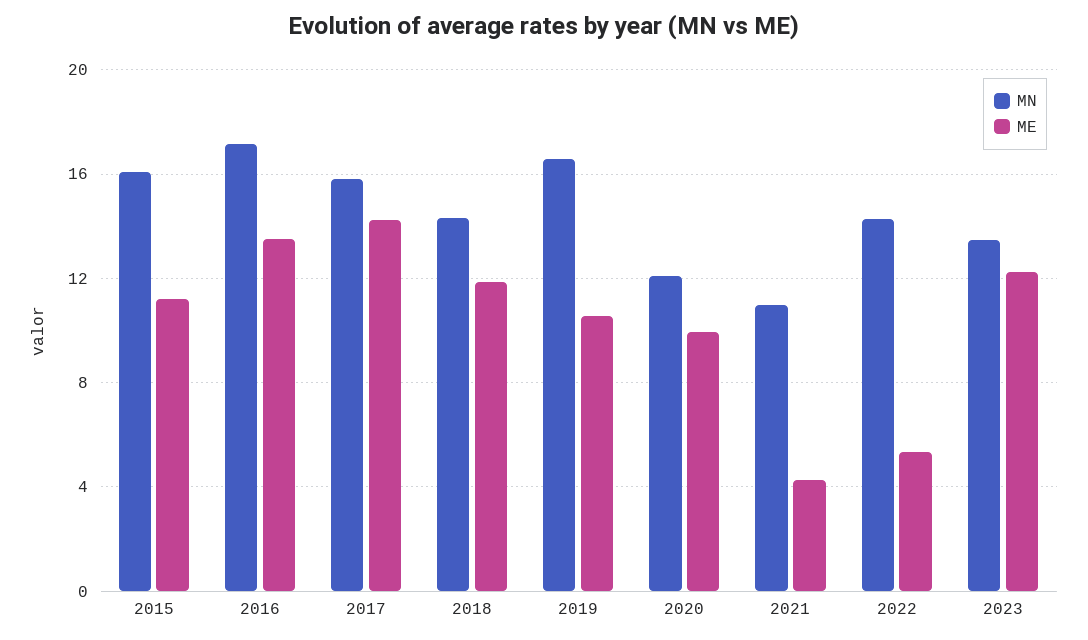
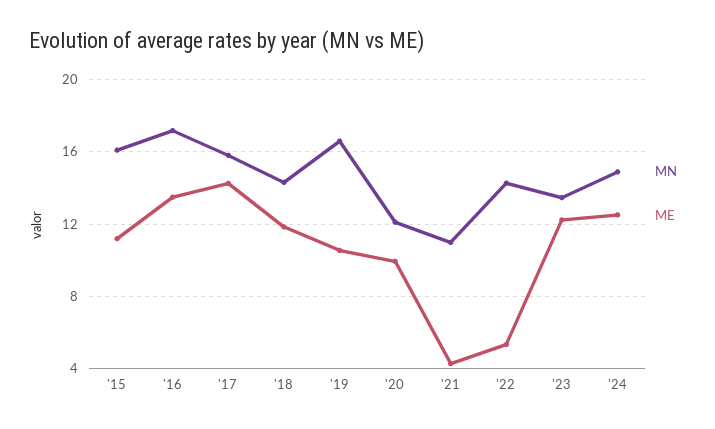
MN, '24: none -> 15
ME, '24: none -> 12.5

